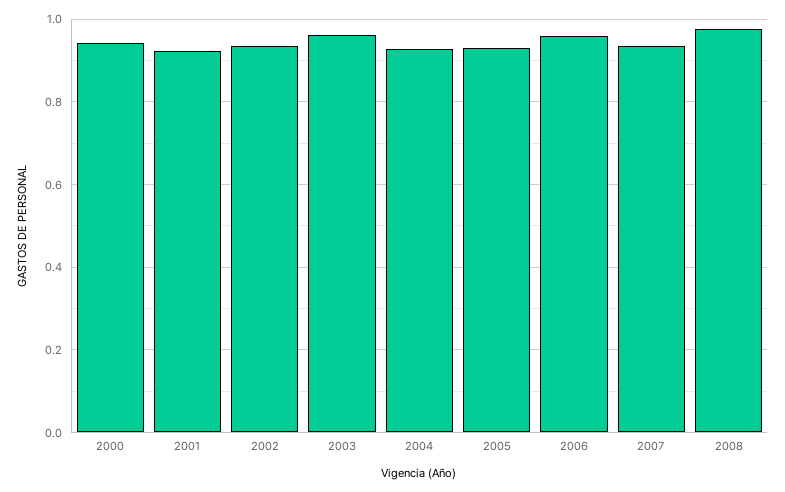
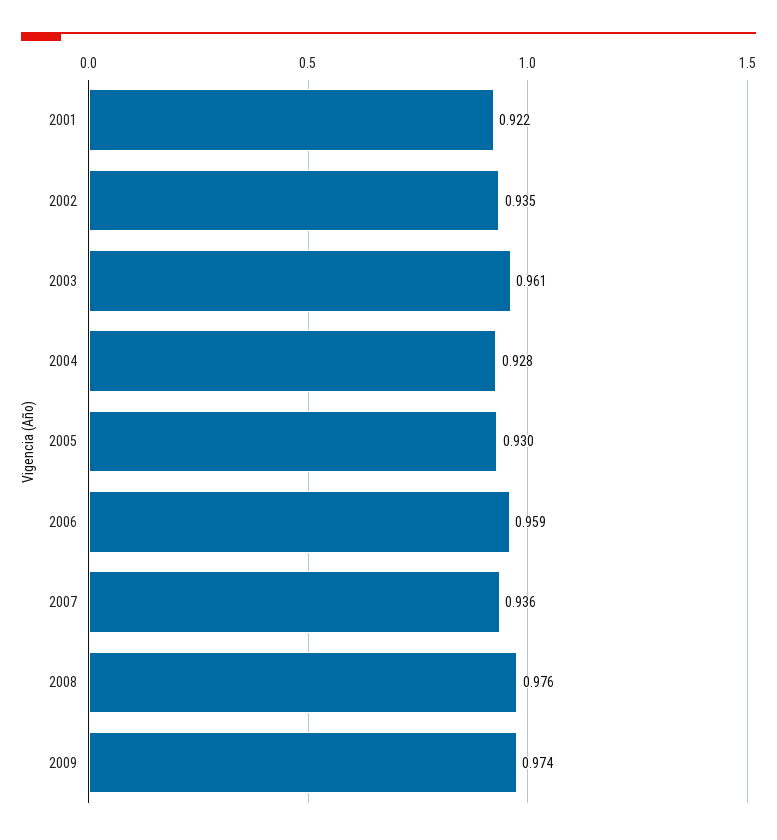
2000: 0.94 -> none
2009: none -> 0.974

